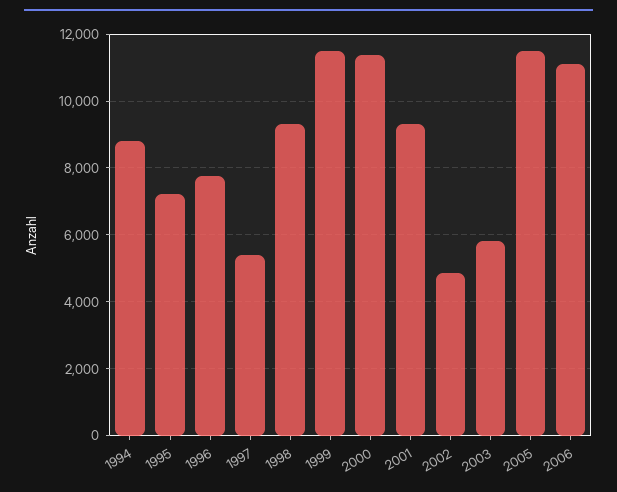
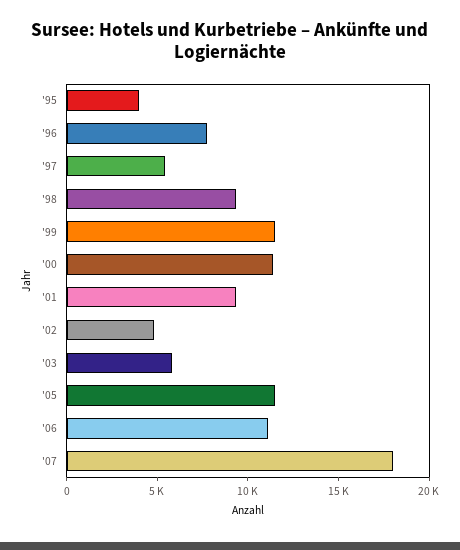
1994: 8800 -> none
1995: 7200 -> 4000
'07: none -> 18000

